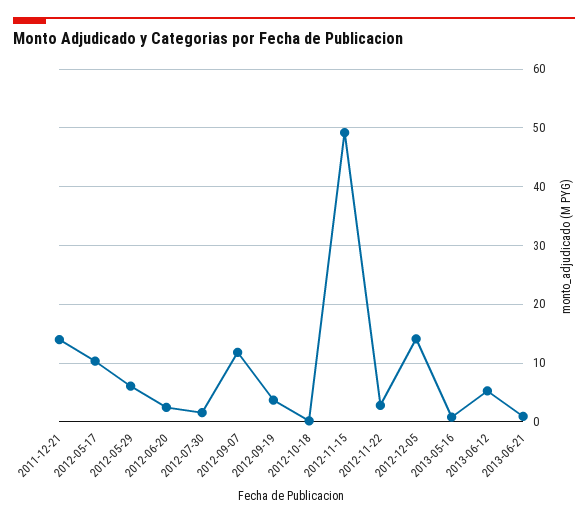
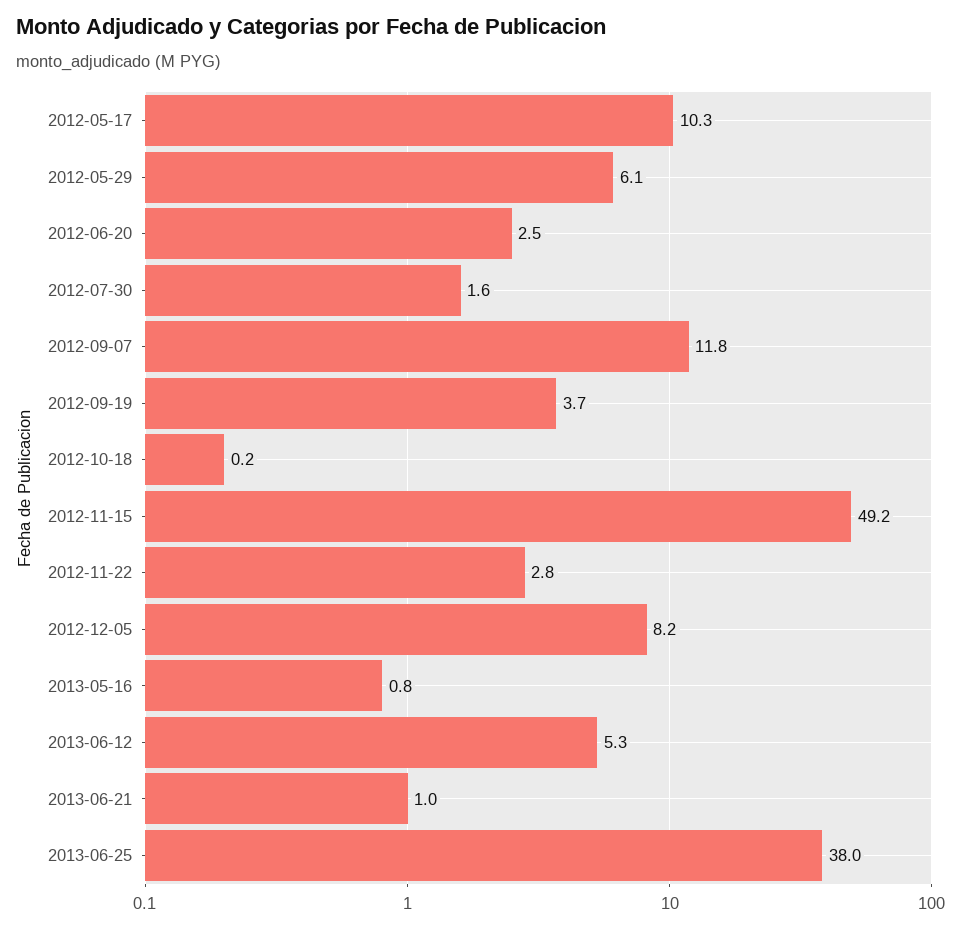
2011-12-21: 14 -> none
2012-12-05: 14 -> 8.2
2013-06-25: none -> 38

